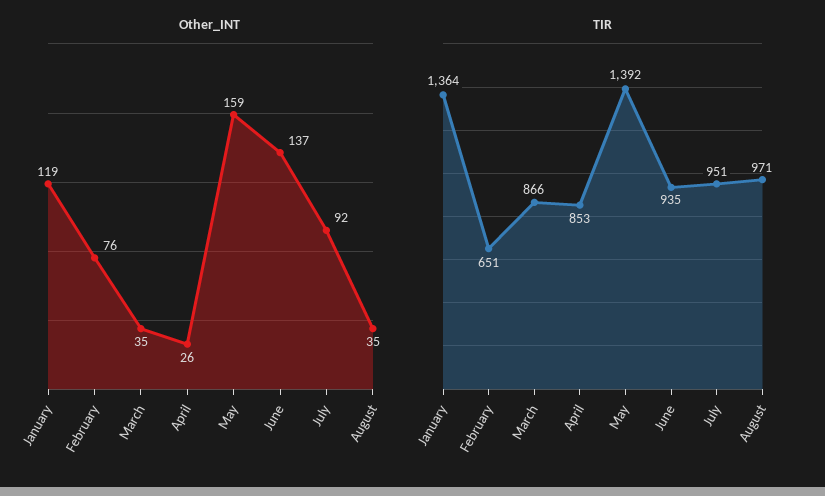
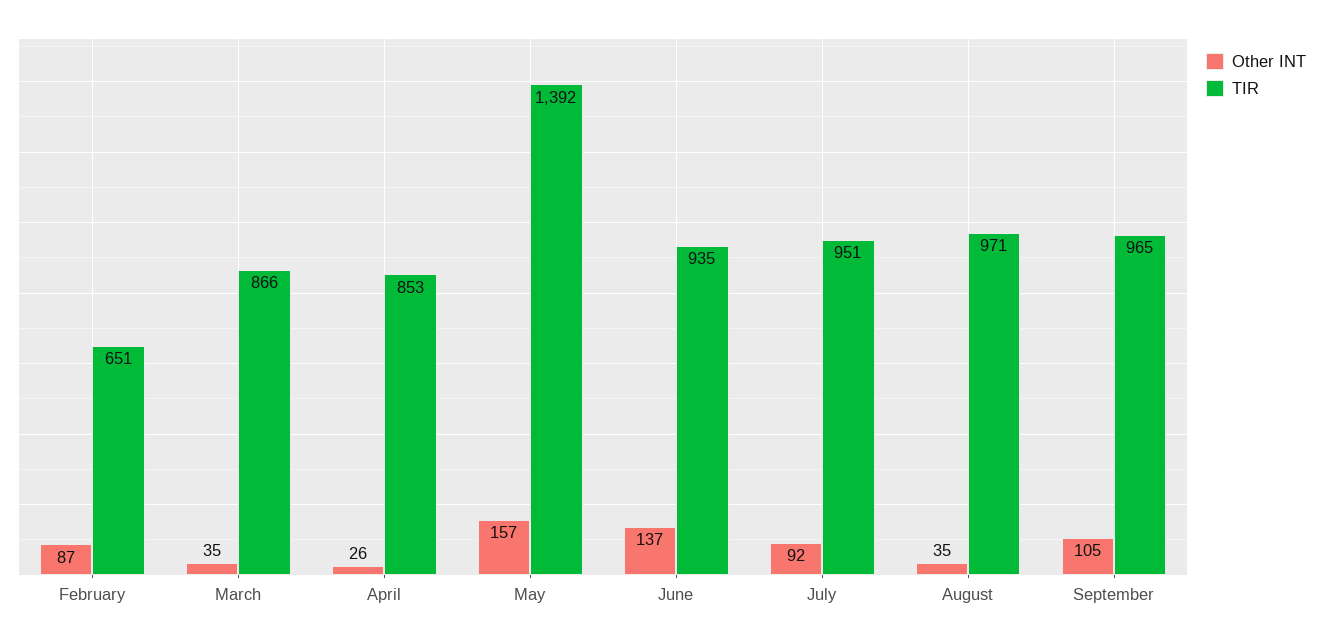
Other_INT, January: 119 -> none
Other_INT, February: 76 -> 87
Other_INT, May: 159 -> 157
TIR, January: 1364 -> none
Other_INT, September: none -> 105
TIR, September: none -> 965

